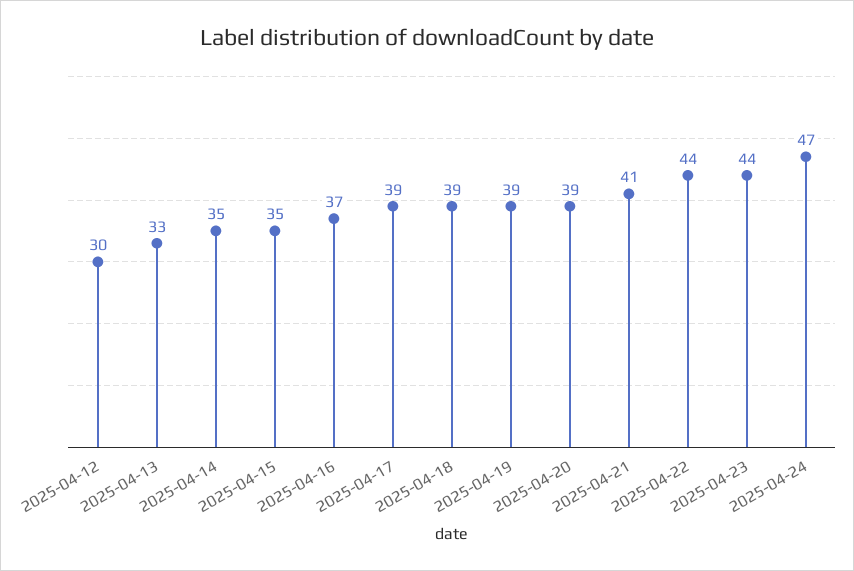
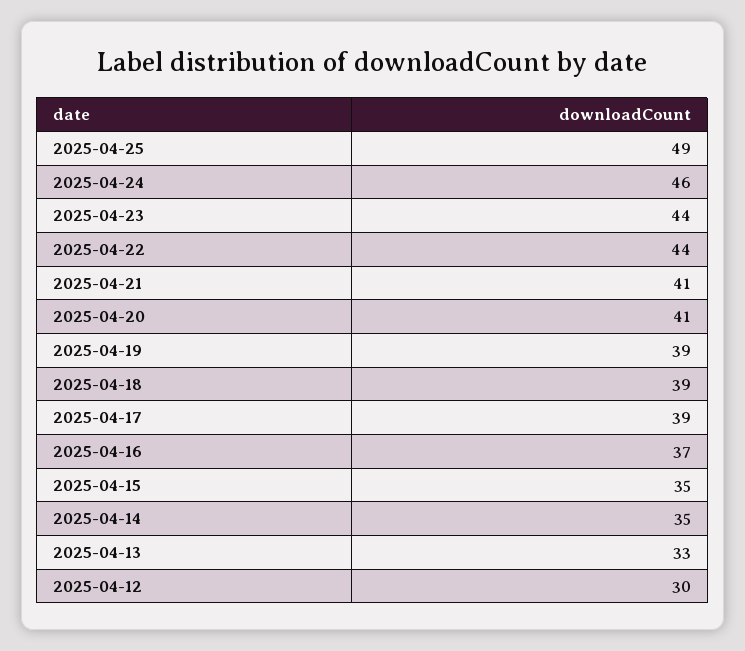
2025-04-20: 39 -> 41
2025-04-24: 47 -> 46
2025-04-25: none -> 49

